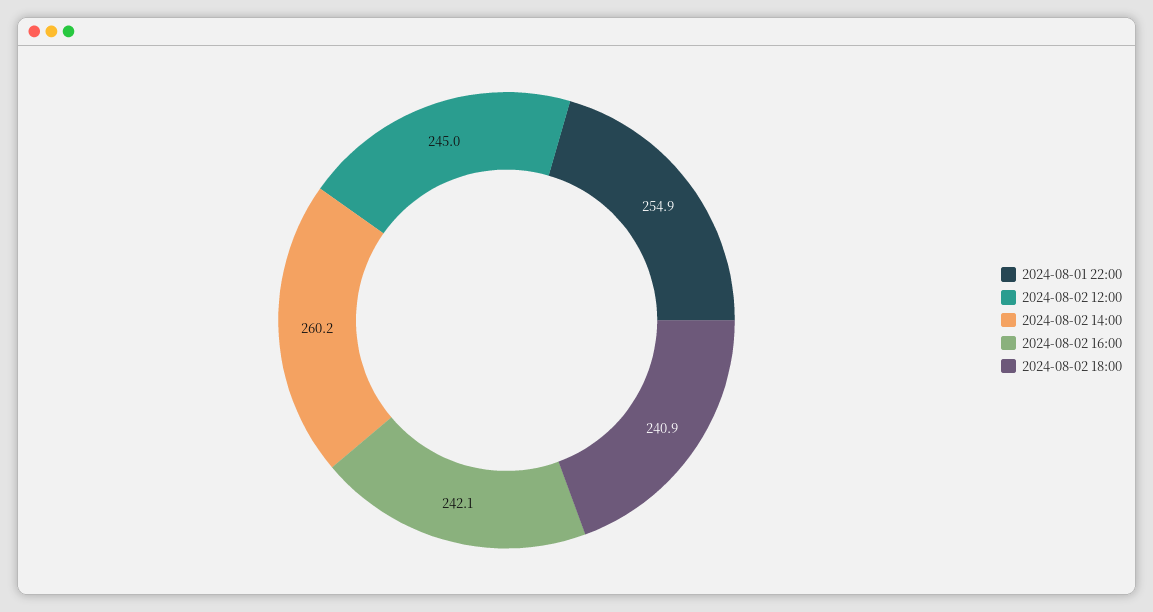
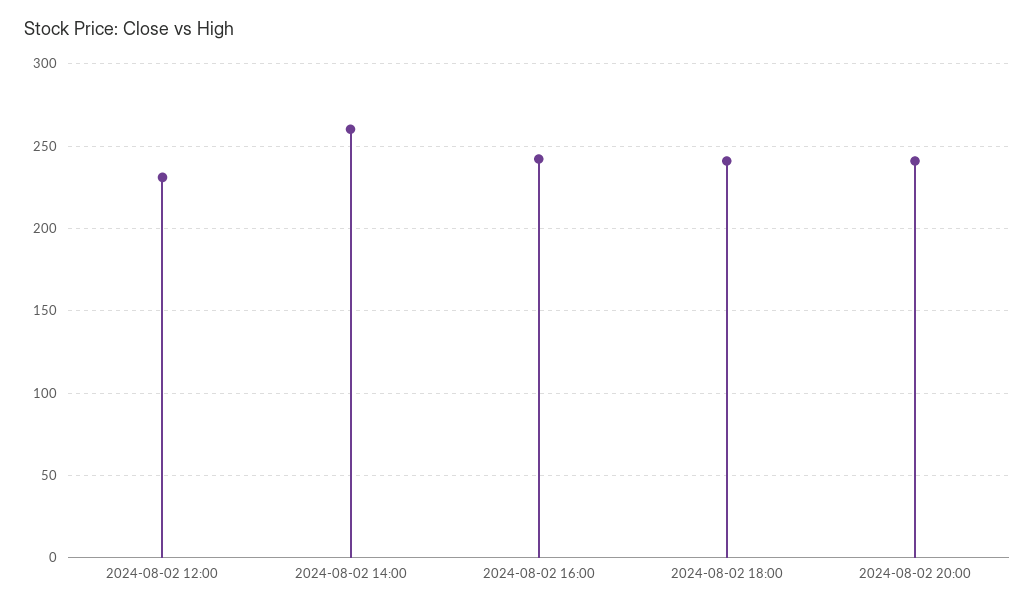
2024-08-01 22:00: 254.9 -> none
2024-08-02 12:00: 245 -> 230
2024-08-02 20:00: none -> 240

